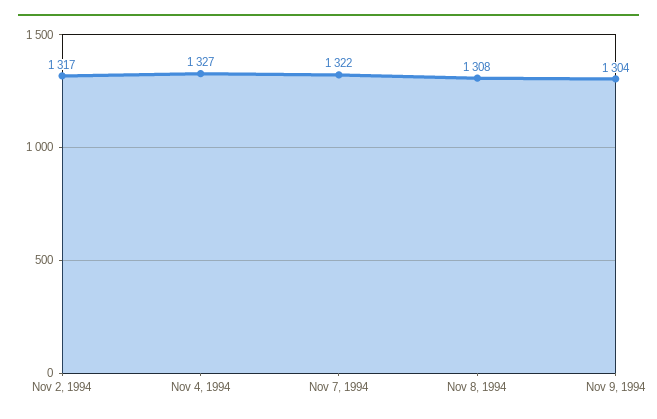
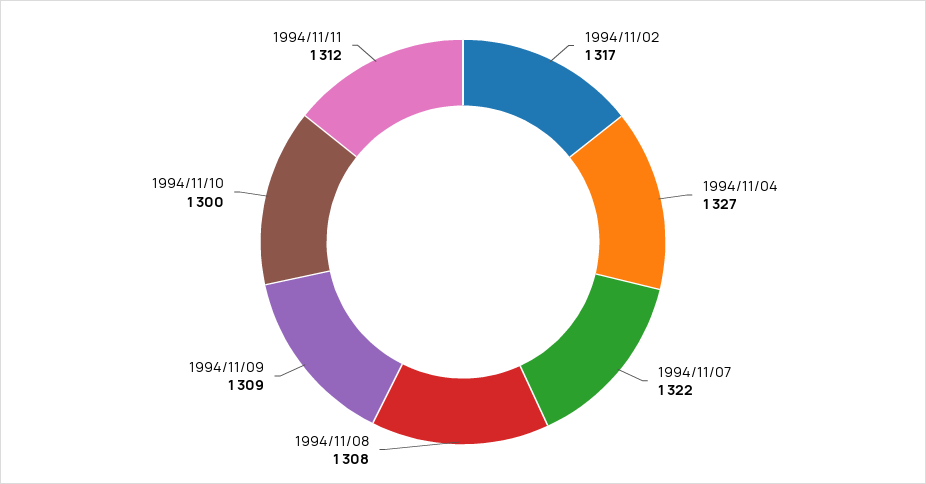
Nov 9, 1994: 1304 -> 1309
1994/11/10: none -> 1300
1994/11/11: none -> 1312

